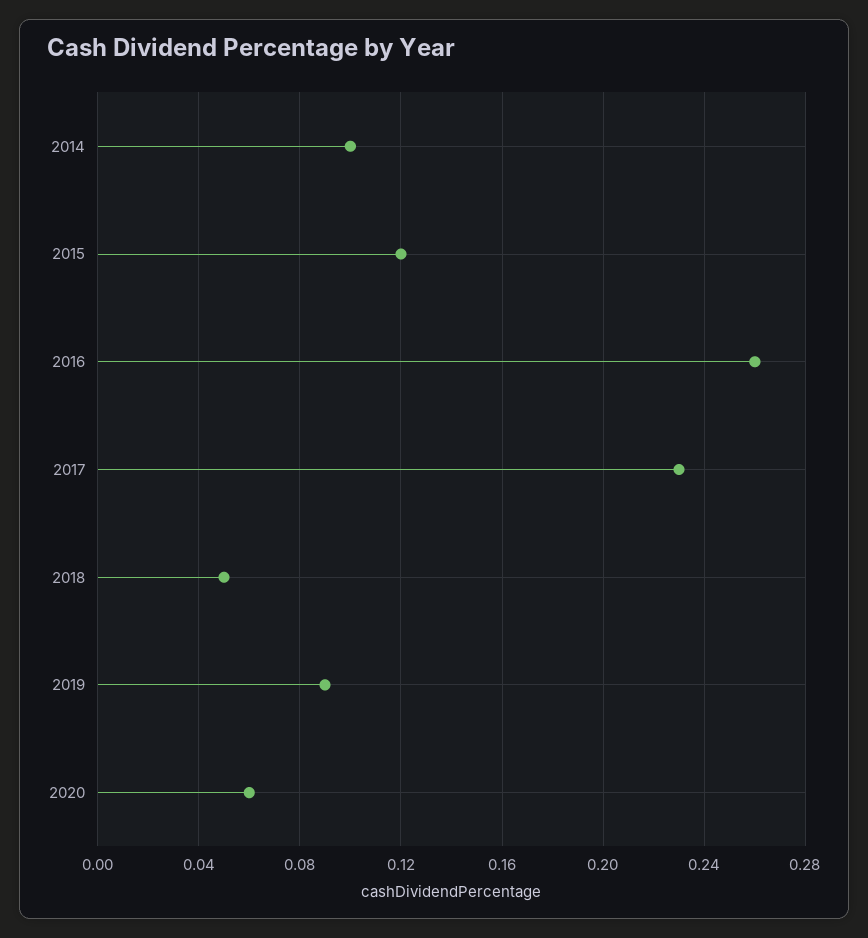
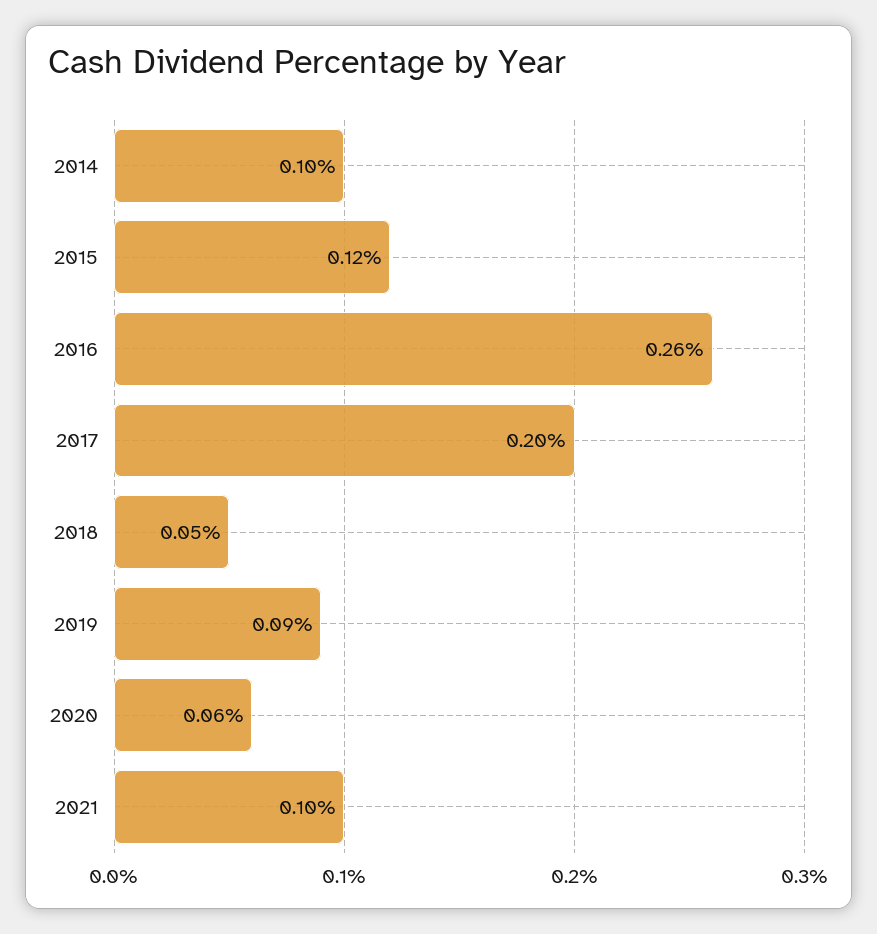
2017: 0.23 -> 0.2
2021: none -> 0.1

